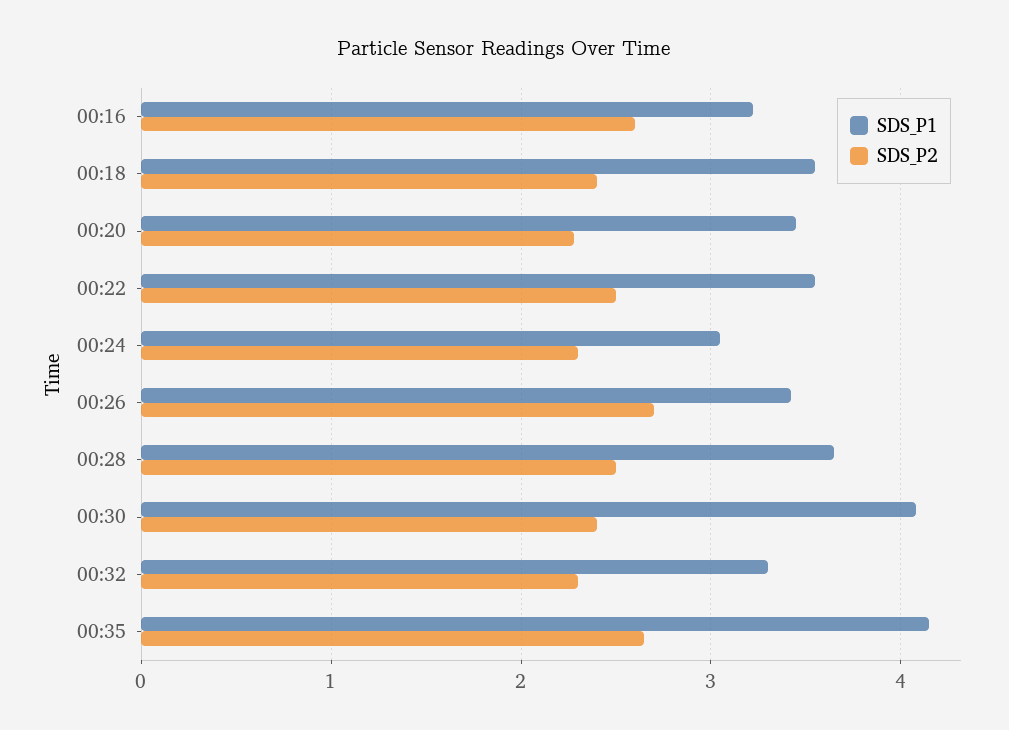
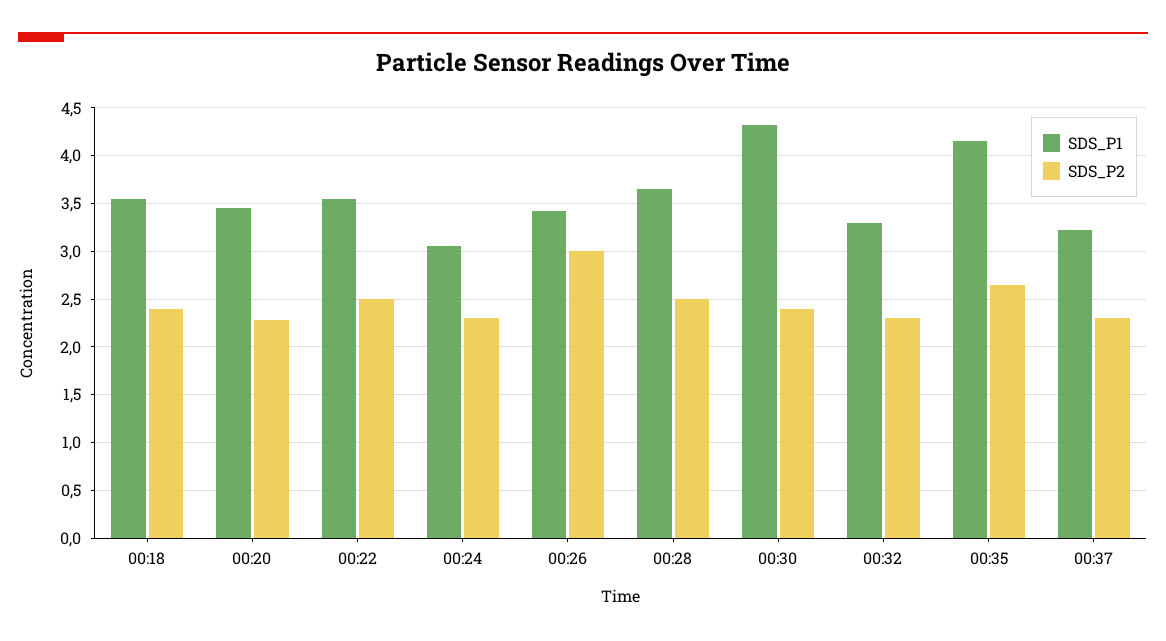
SDS_P1, 00:16: 3.2 -> none
SDS_P2, 00:16: 2.6 -> none
SDS_P2, 00:26: 2.7 -> 3
SDS_P1, 00:30: 4.1 -> 4.3
SDS_P1, 00:37: none -> 3.2
SDS_P2, 00:37: none -> 2.3

